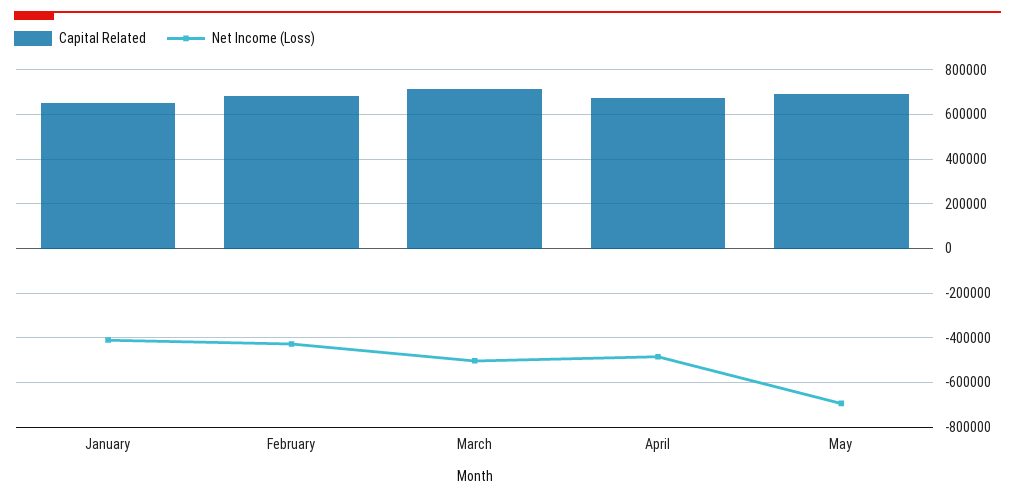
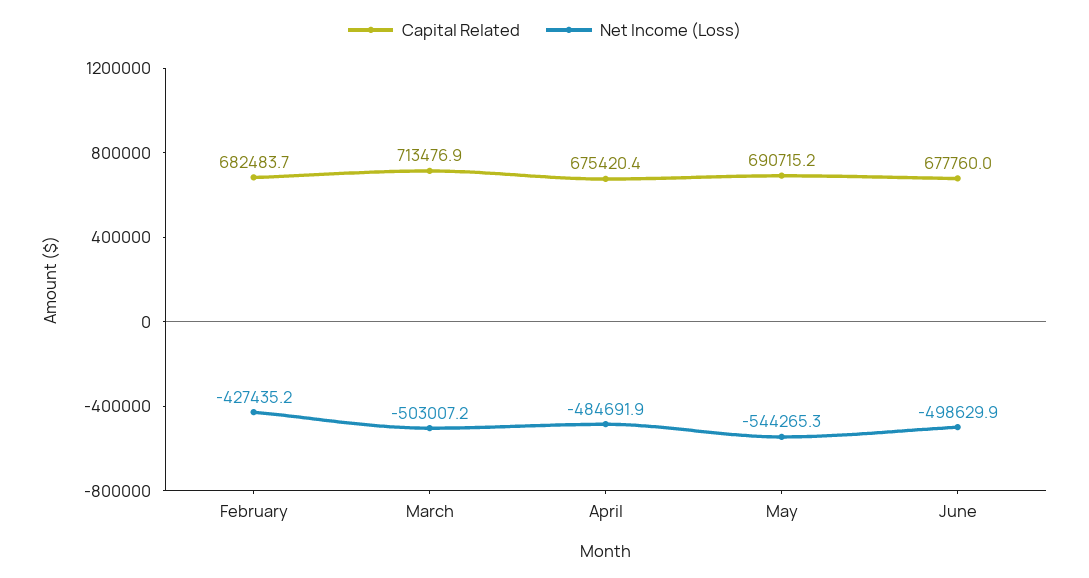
Capital Related, January: 650000 -> none
Net Income (Loss), January: -400000 -> none
Net Income (Loss), May: -700000 -> -544265.3
Capital Related, June: none -> 677760
Net Income (Loss), June: none -> -498629.9

